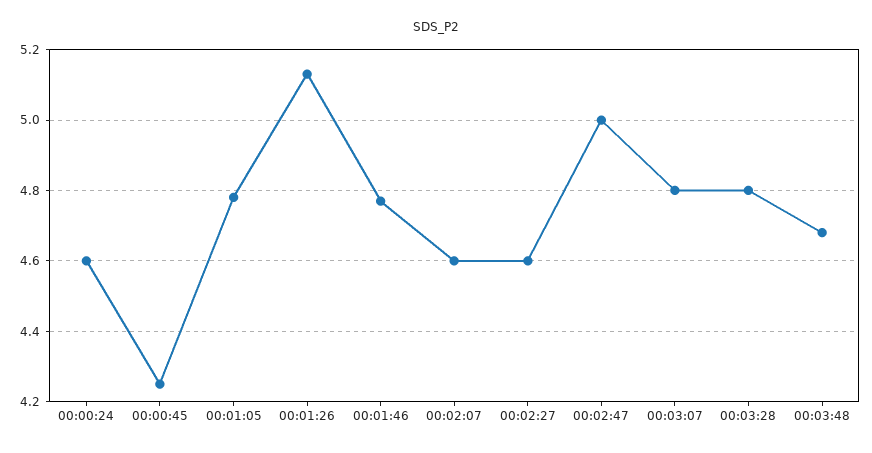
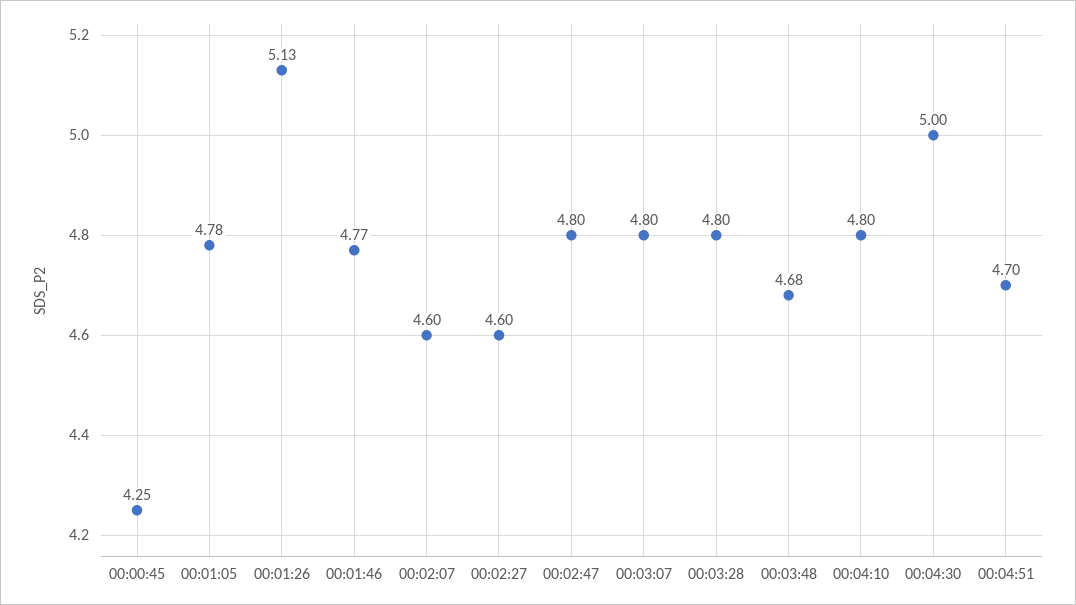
00:00:24: 4.6 -> none
00:02:47: 5 -> 4.8
00:04:10: none -> 4.8
00:04:30: none -> 5
00:04:51: none -> 4.7

